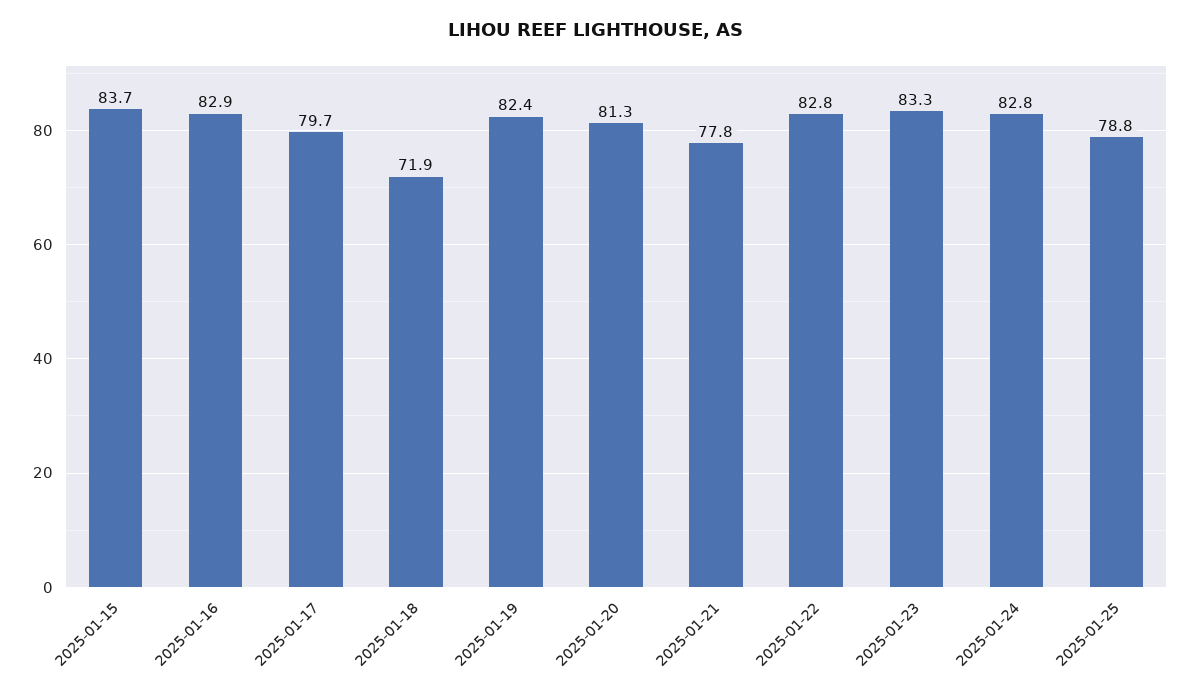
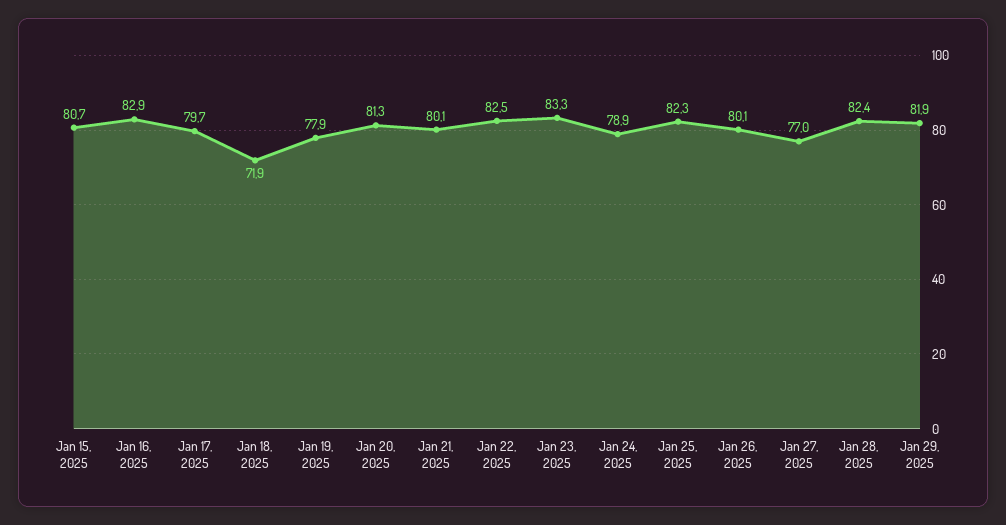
2025-01-15: 83.7 -> 80.7
2025-01-19: 82.4 -> 77.9
2025-01-21: 77.8 -> 80.1
2025-01-22: 82.8 -> 82.5
2025-01-24: 82.8 -> 78.9
2025-01-25: 78.8 -> 82.3
Jan 26, 2025: none -> 80.1
Jan 27, 2025: none -> 77
Jan 28, 2025: none -> 82.4
Jan 29, 2025: none -> 81.9

